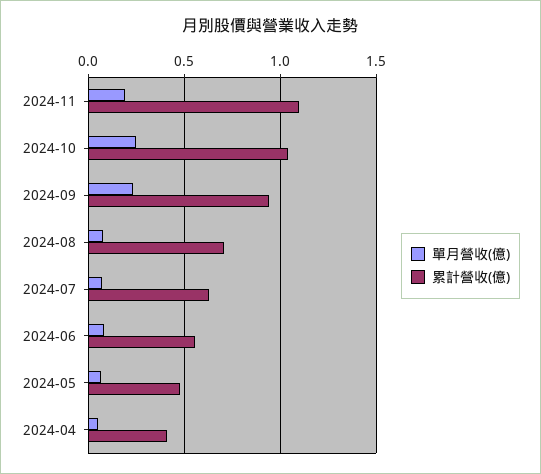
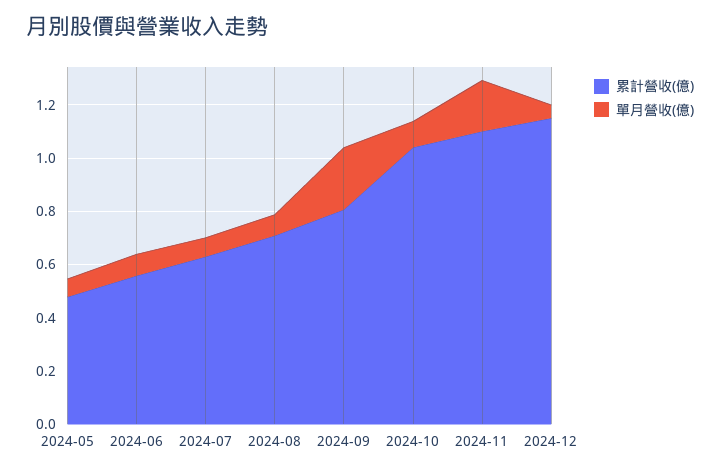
單月營收(億), 2024-10: 0.25 -> 0.1
累計營收(億), 2024-09: 0.95 -> 0.8
單月營收(億), 2024-04: 0.05 -> none
累計營收(億), 2024-04: 0.4 -> none
累計營收(億), 2024-12: none -> 1.15
單月營收(億), 2024-12: none -> 0.05

